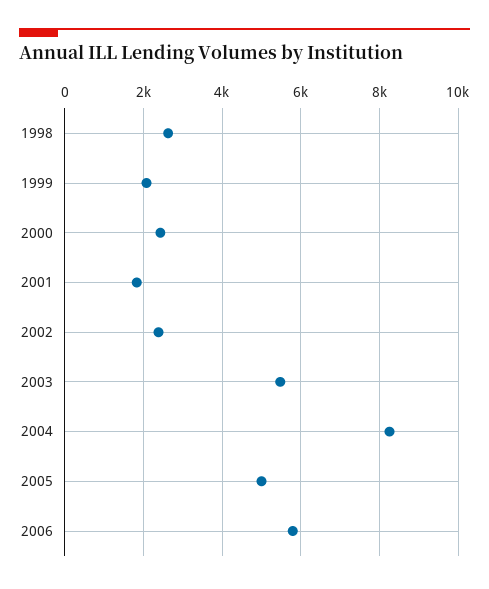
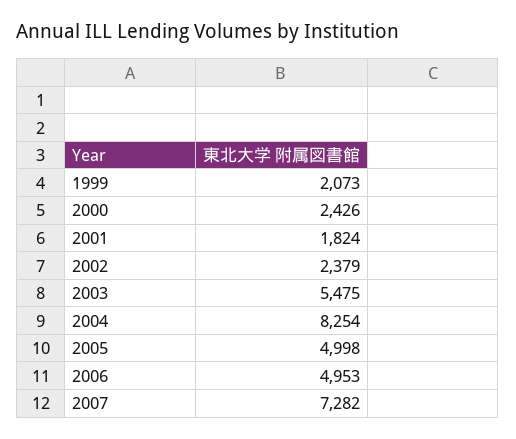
1998: 2600 -> none
2006: 5800 -> 4953
2007: none -> 7282

